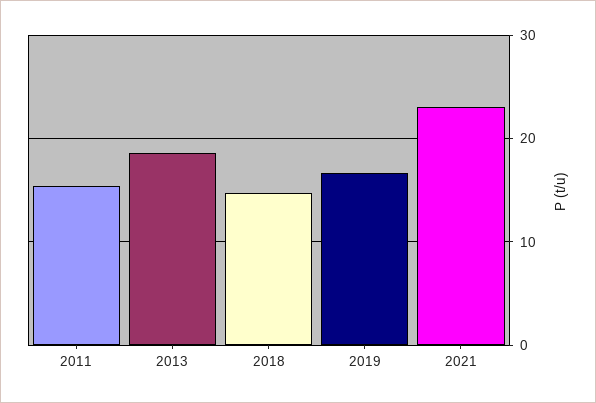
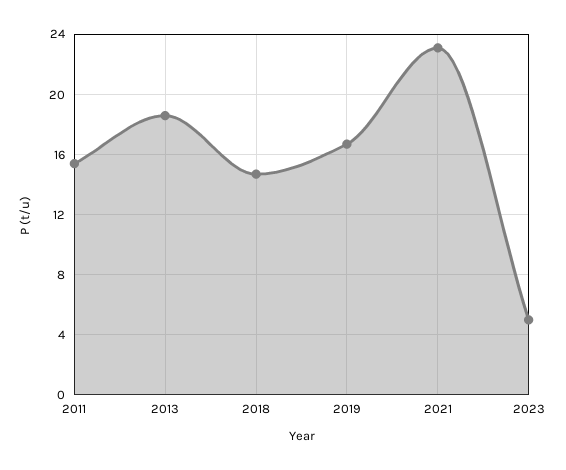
2023: none -> 5

